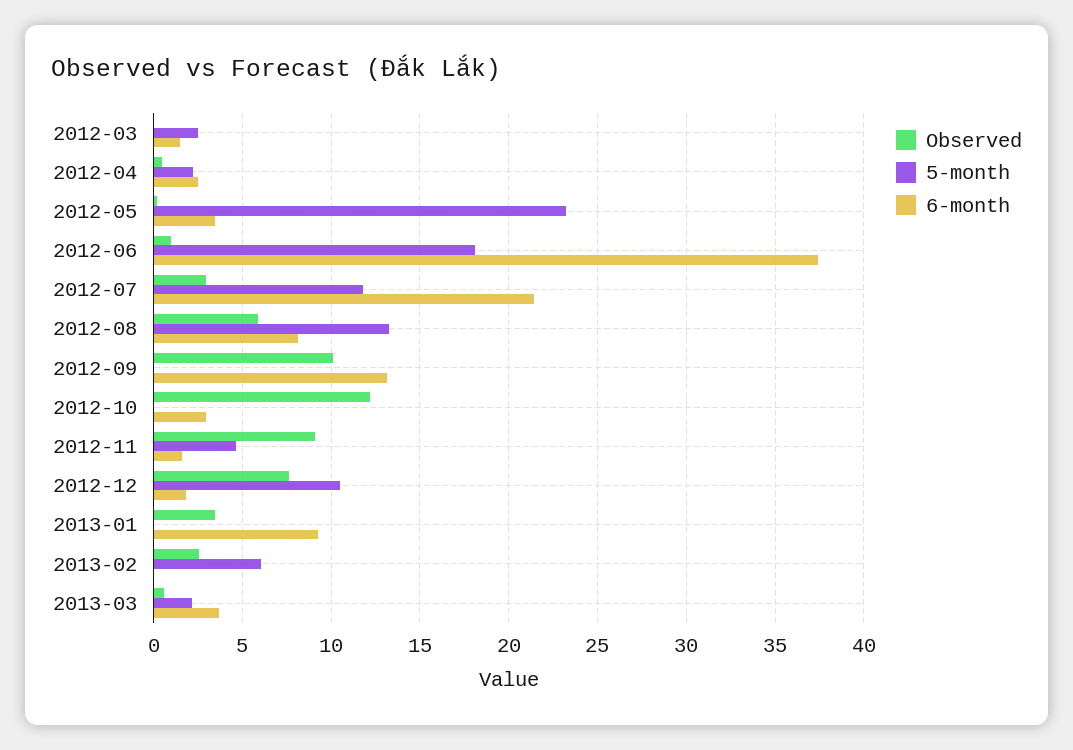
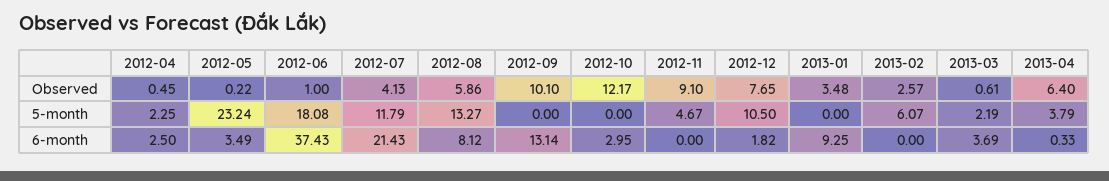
Observed, 2012-03: 0 -> none
5-month, 2012-03: 2.5 -> none
6-month, 2012-03: 1.5 -> none
Observed, 2012-07: 3 -> 4.13
6-month, 2012-11: 1.5 -> 0
Observed, 2013-04: none -> 6.4
5-month, 2013-04: none -> 3.79
6-month, 2013-04: none -> 0.33

